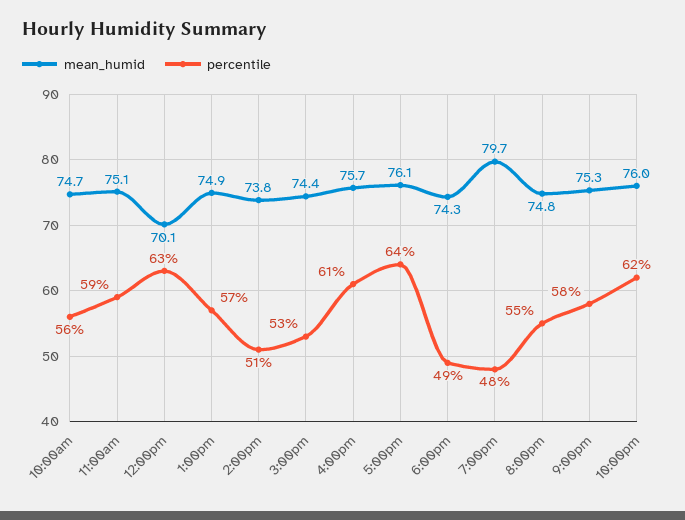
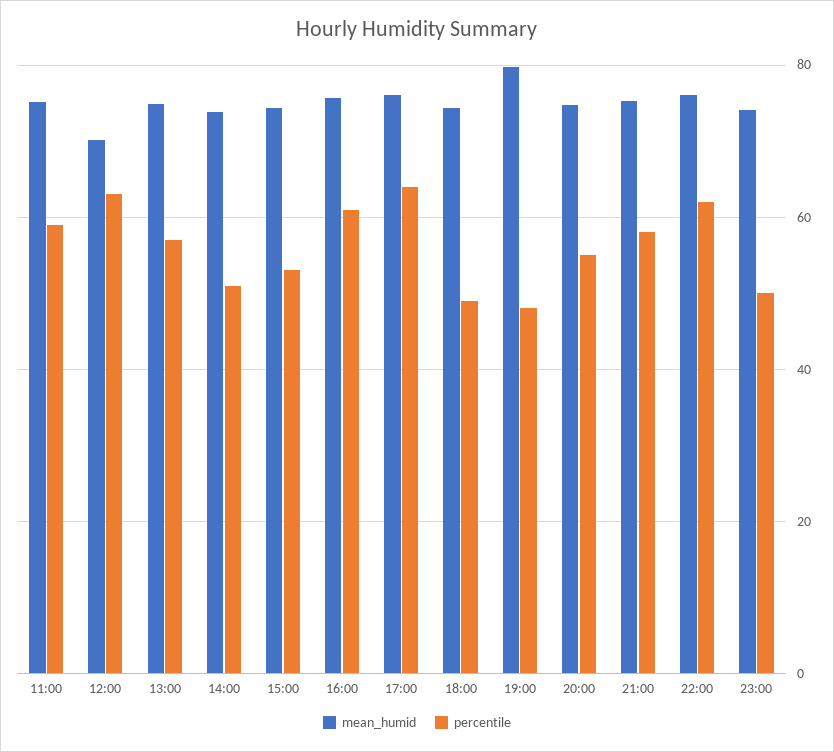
mean_humid, 10:00am: 74.7 -> none
percentile, 10:00am: 56 -> none
mean_humid, 23:00: none -> 74
percentile, 23:00: none -> 50

